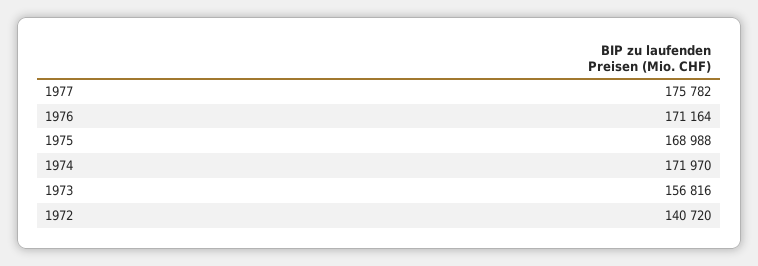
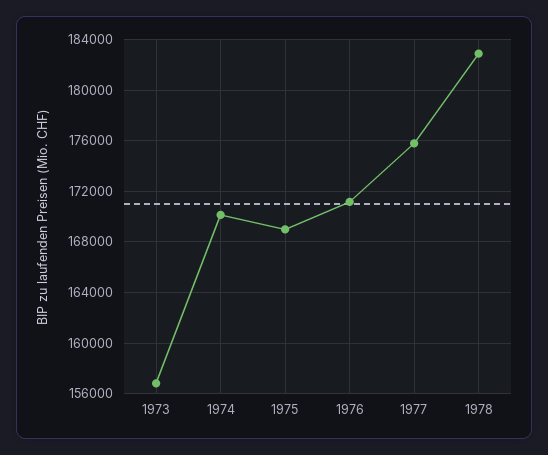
1974: 171970 -> 170000
1972: 140720 -> none
1978: none -> 183000

